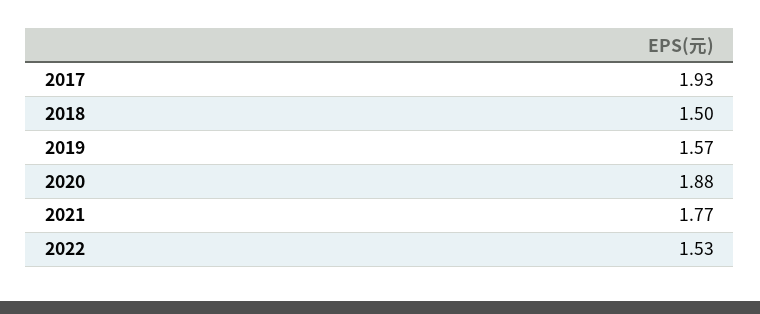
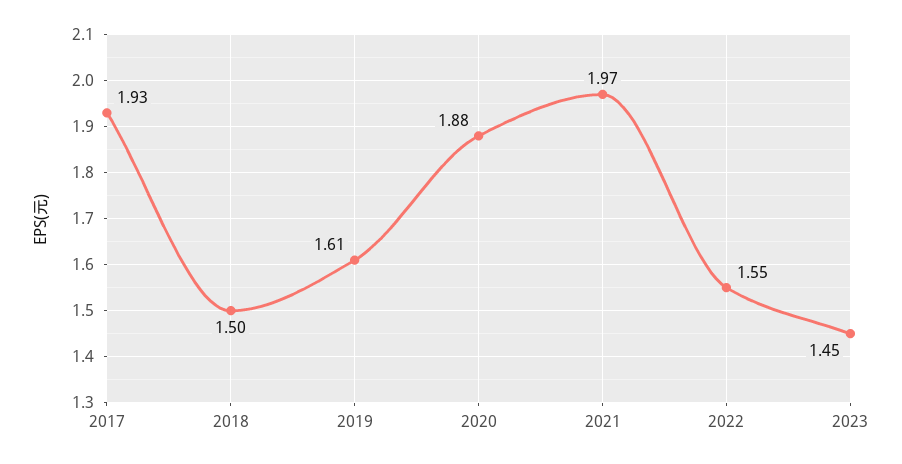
2019: 1.57 -> 1.61
2021: 1.77 -> 1.97
2022: 1.53 -> 1.55
2023: none -> 1.45

